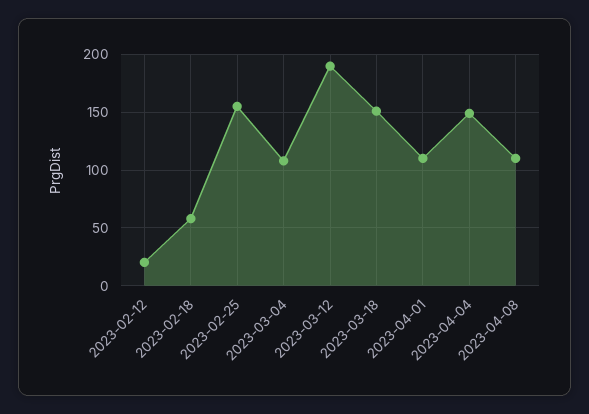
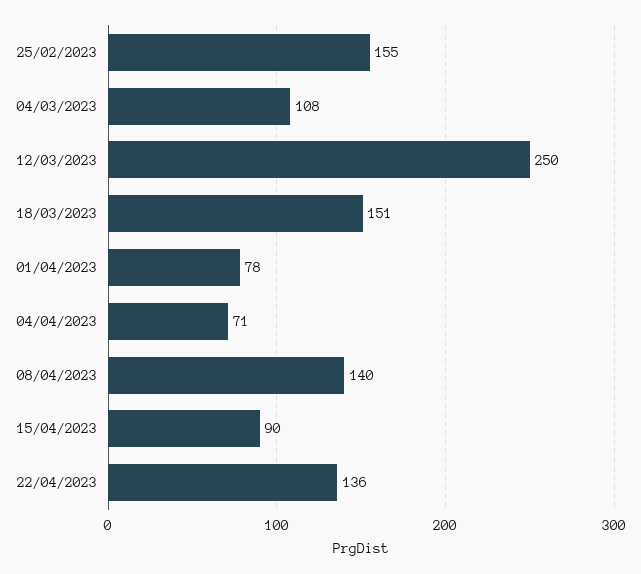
2023-02-12: 20 -> none
2023-02-18: 60 -> none
2023-03-12: 190 -> 250
2023-04-01: 110 -> 78
2023-04-04: 150 -> 71
2023-04-08: 110 -> 140
15/04/2023: none -> 90
22/04/2023: none -> 136

